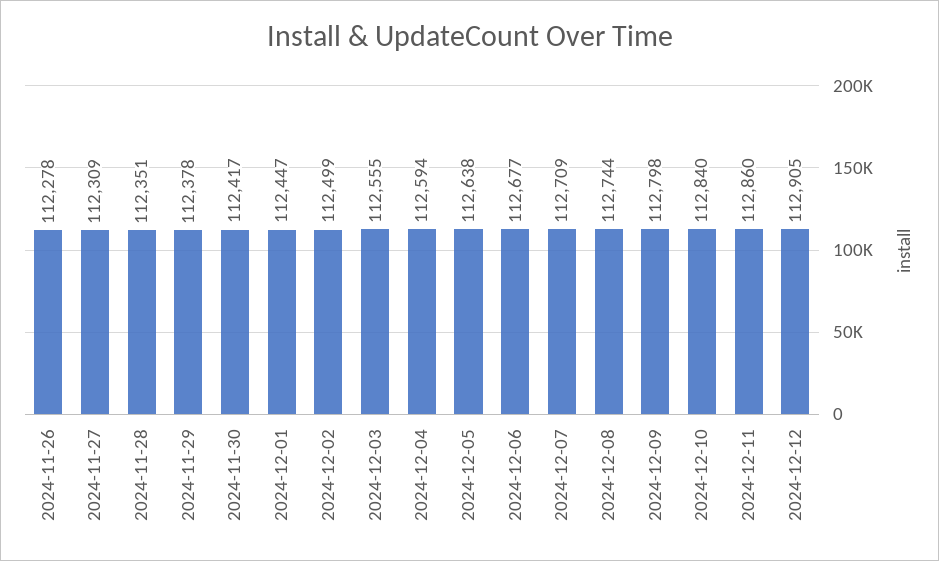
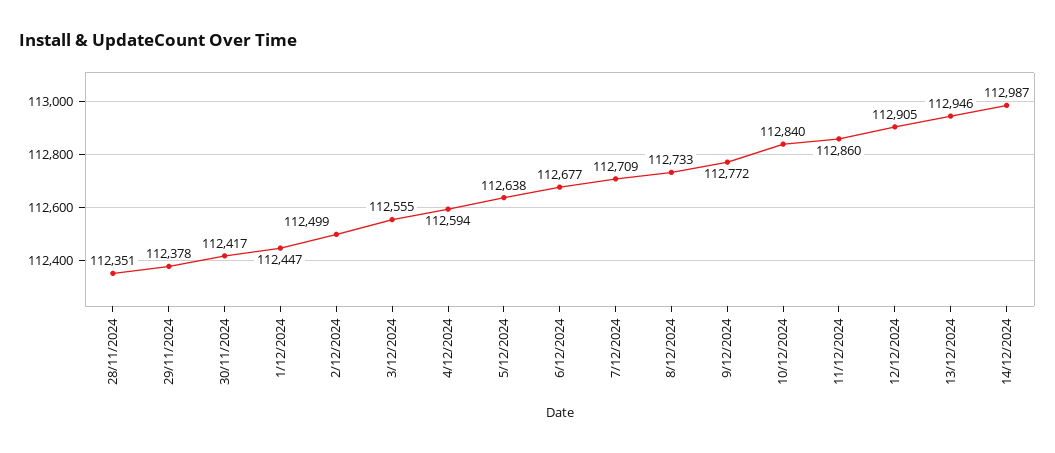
2024-11-26: 112278 -> none
2024-11-27: 112309 -> none
2024-12-08: 112744 -> 112733
2024-12-09: 112798 -> 112772
13/12/2024: none -> 112946
14/12/2024: none -> 112987

